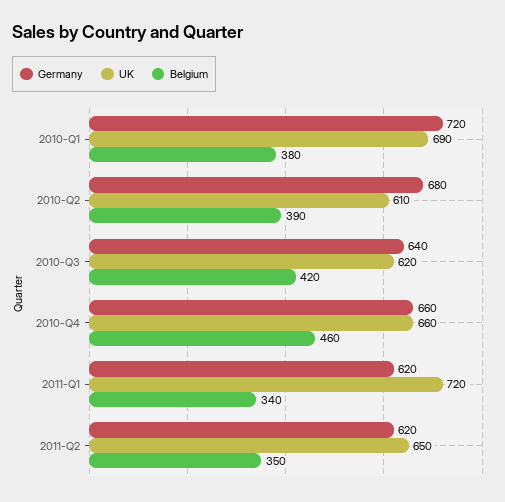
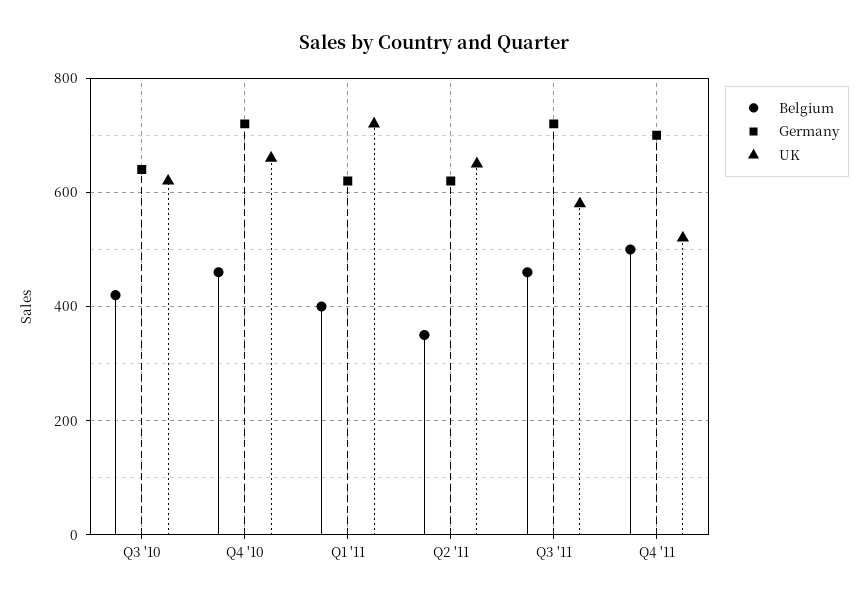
Germany, 2010-Q1: 720 -> none
UK, 2010-Q1: 690 -> none
Belgium, 2010-Q1: 380 -> none
Germany, 2010-Q2: 680 -> none
UK, 2010-Q2: 610 -> none
Belgium, 2010-Q2: 390 -> none
Germany, 2010-Q4: 660 -> 720
Belgium, 2011-Q1: 340 -> 400
Belgium, Q3 '11: none -> 460
Germany, Q3 '11: none -> 720
UK, Q3 '11: none -> 580
Belgium, Q4 '11: none -> 500
Germany, Q4 '11: none -> 700
UK, Q4 '11: none -> 520

